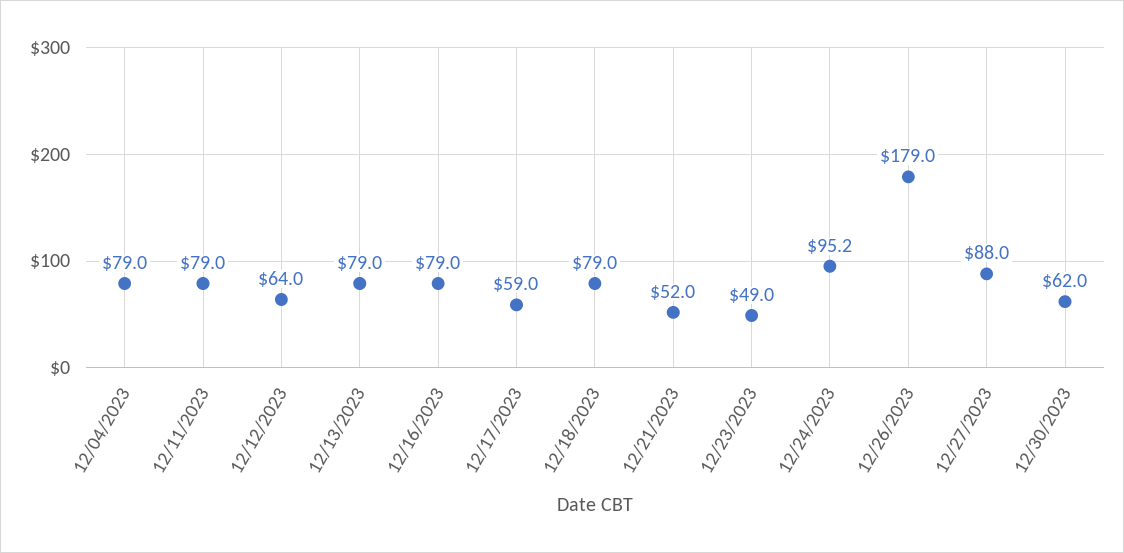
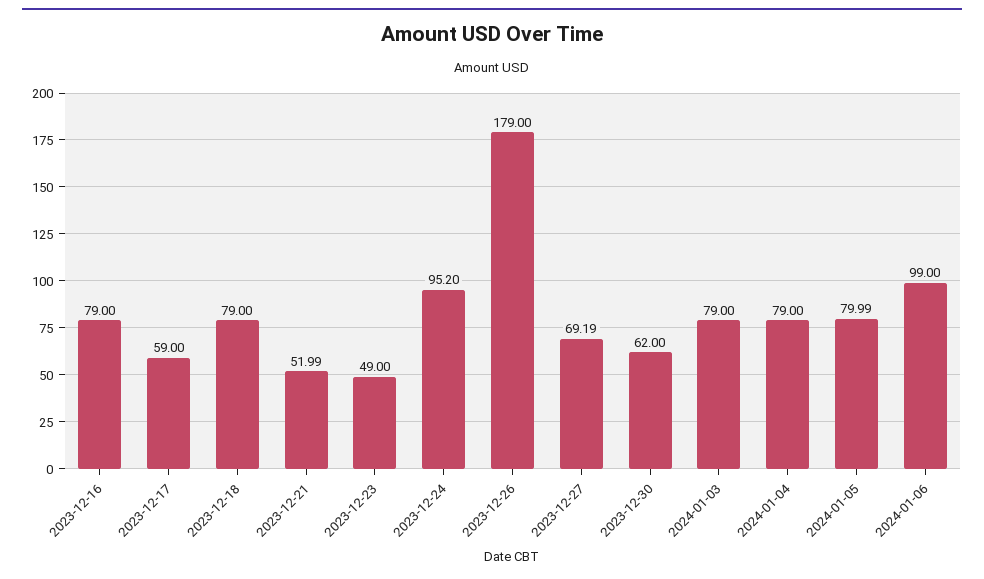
12/04/2023: 79 -> none
12/11/2023: 79 -> none
12/12/2023: 64 -> none
12/13/2023: 79 -> none
12/27/2023: 88 -> 69.19
2024-01-03: none -> 79
2024-01-04: none -> 79
2024-01-05: none -> 79.99
2024-01-06: none -> 99

